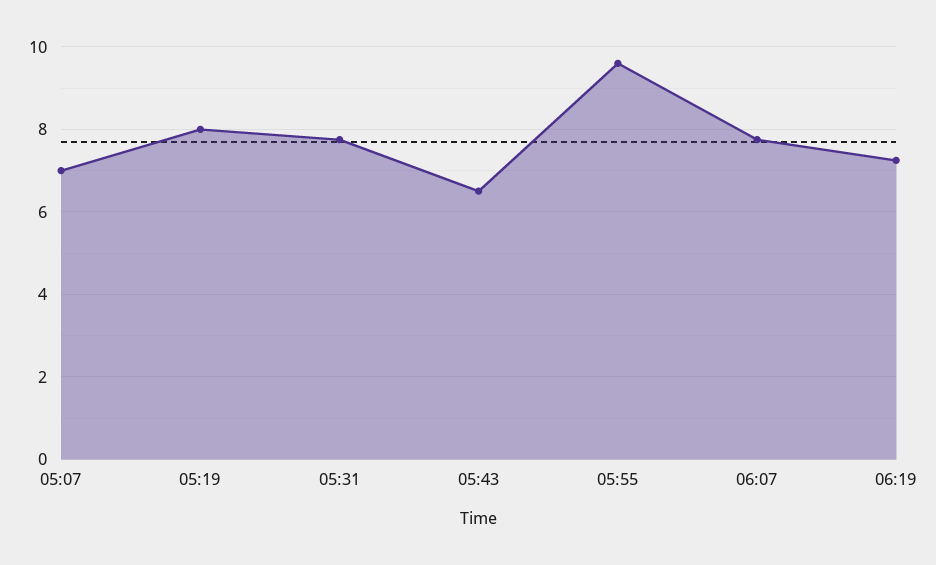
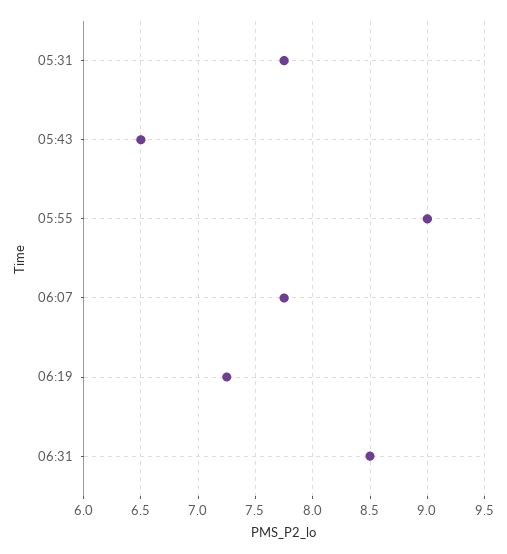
05:07: 7 -> none
05:19: 8 -> none
05:55: 9.6 -> 9
06:31: none -> 8.5

